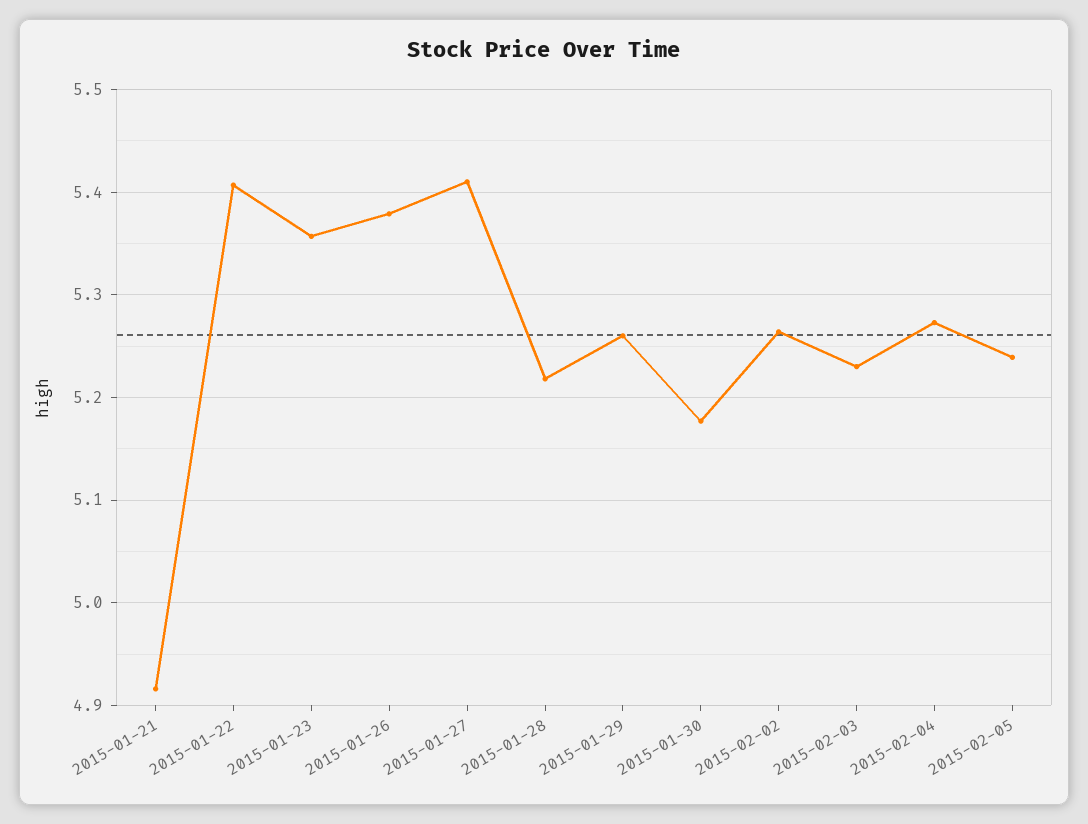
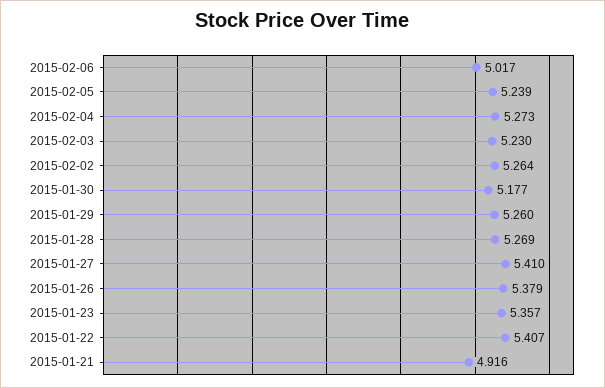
2015-01-28: 5.22 -> 5.269
2015-02-06: none -> 5.017

